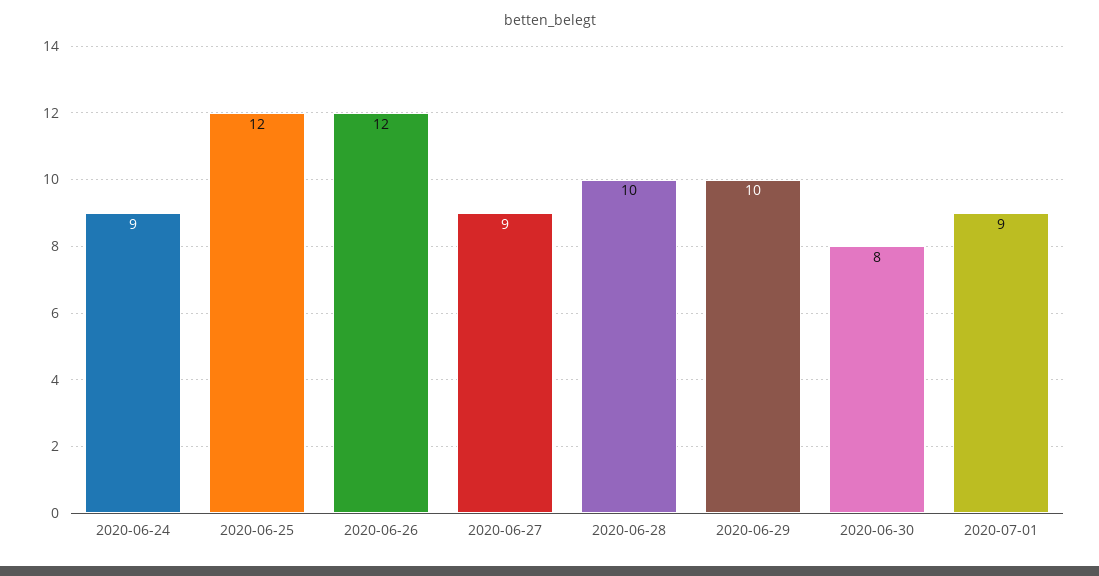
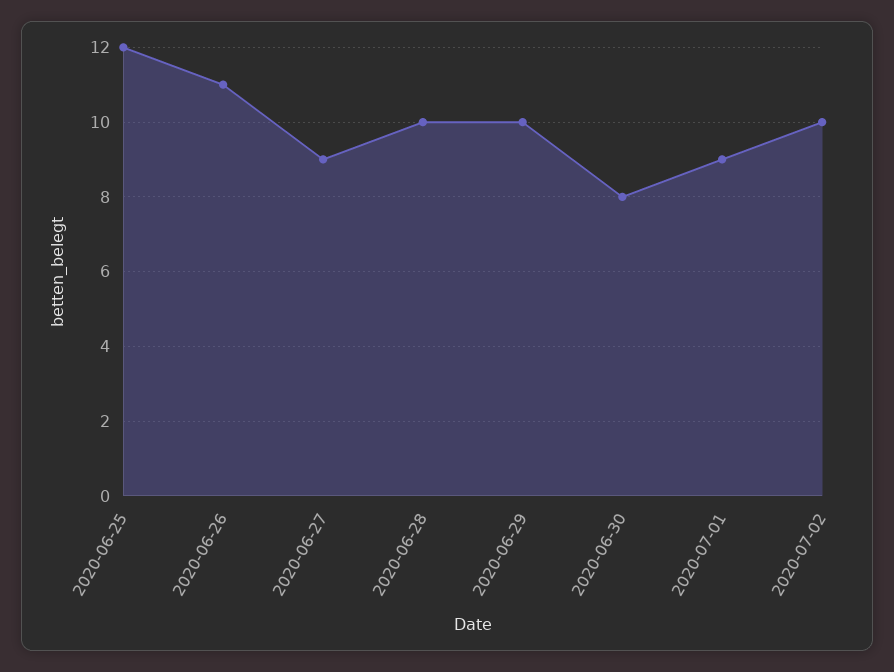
2020-06-24: 9 -> none
2020-06-26: 12 -> 11
2020-07-02: none -> 10

